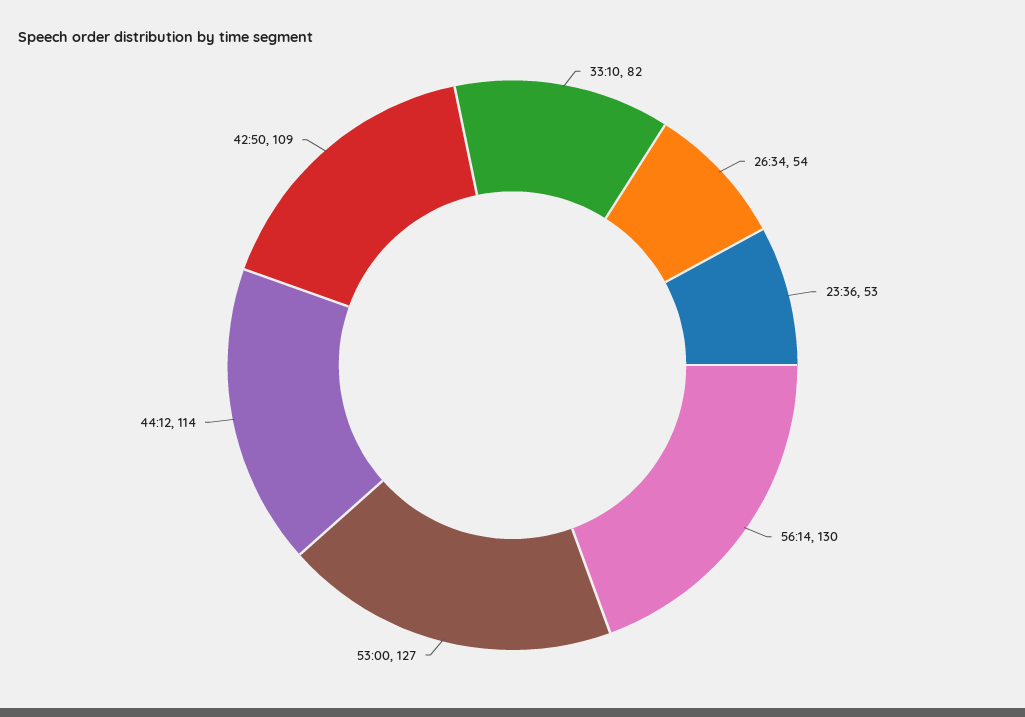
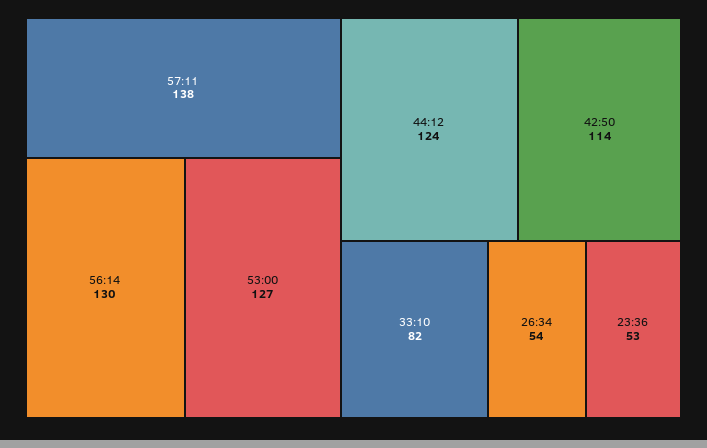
44:12: 114 -> 124
42:50: 109 -> 114
57:11: none -> 138

